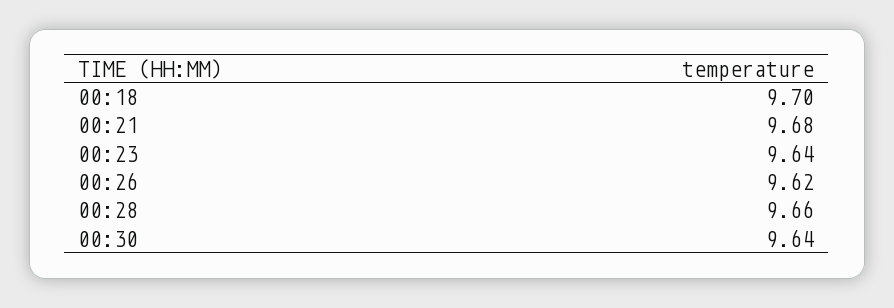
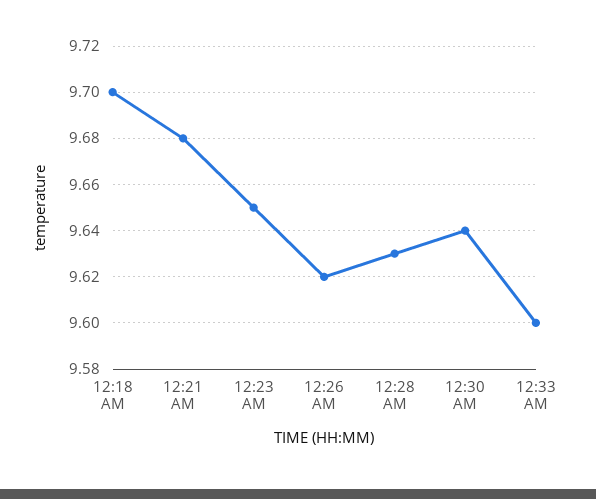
00:23: 9.64 -> 9.65
00:28: 9.66 -> 9.63
12:33 AM: none -> 9.6

